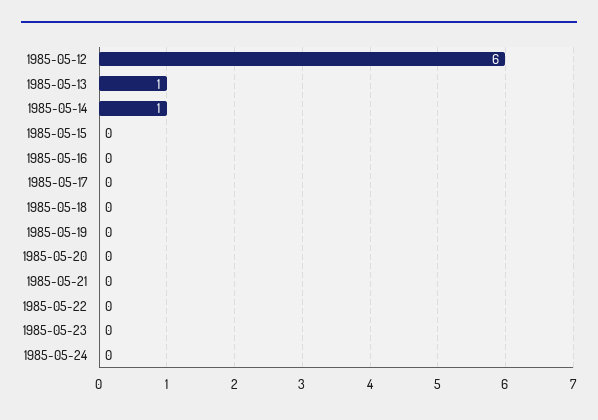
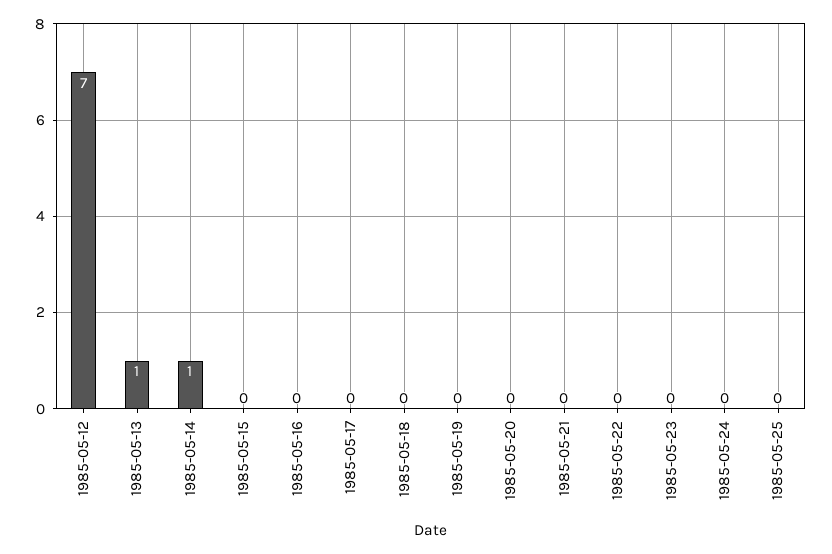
1985-05-12: 6 -> 7
1985-05-25: none -> 0

